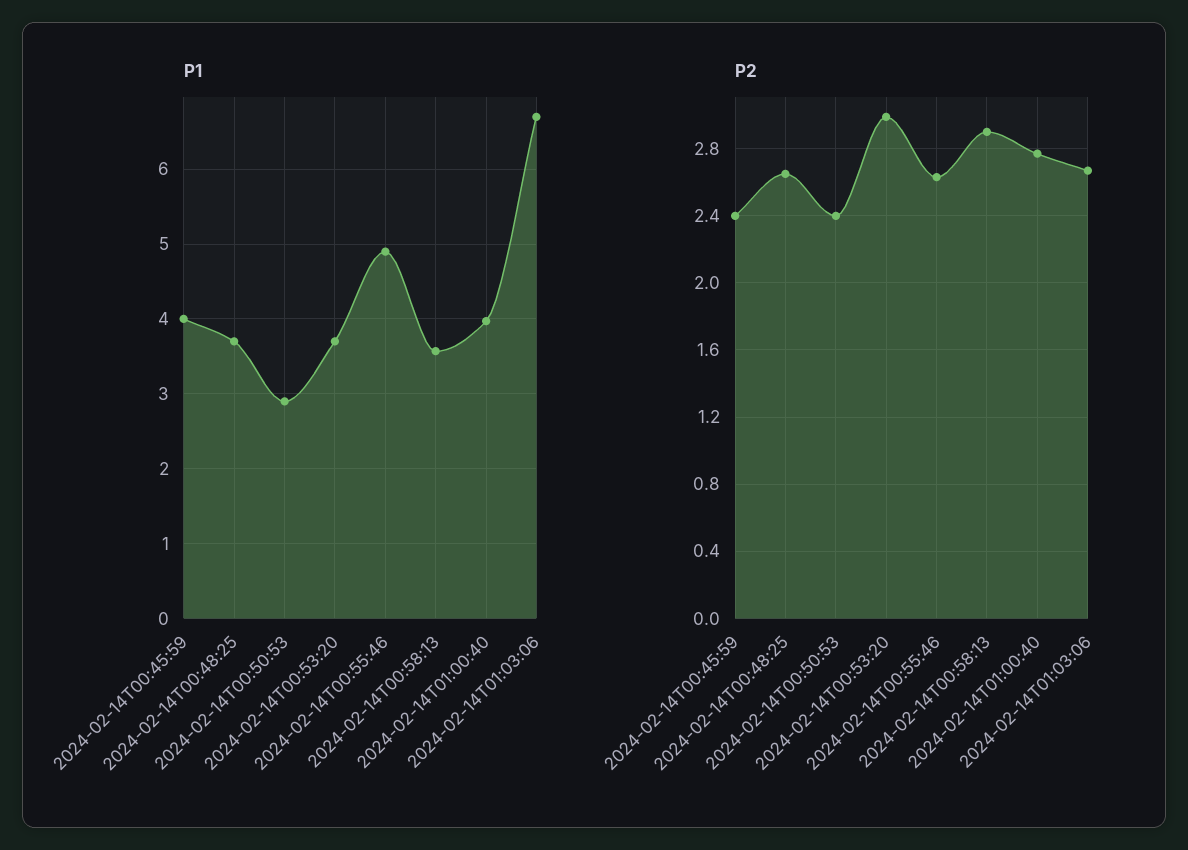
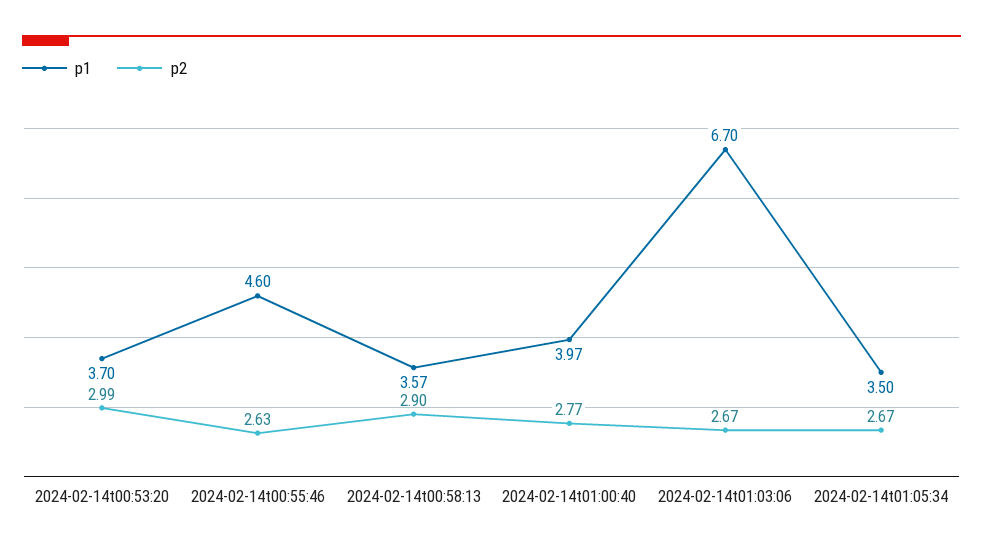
P1, 2024-02-14T00:45:59: 4 -> none
P1, 2024-02-14T00:48:25: 3.7 -> none
P1, 2024-02-14T00:50:53: 2.9 -> none
P1, 2024-02-14T00:55:46: 4.9 -> 4.6
P2, 2024-02-14T00:45:59: 2.4 -> none
P2, 2024-02-14T00:48:25: 2.65 -> none
P2, 2024-02-14T00:50:53: 2.4 -> none
P1, 2024-02-14t01:05:34: none -> 3.5
P2, 2024-02-14t01:05:34: none -> 2.67

